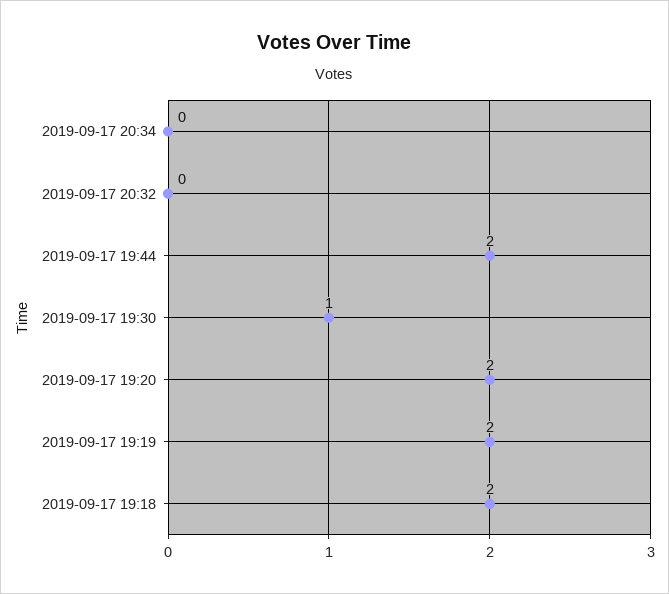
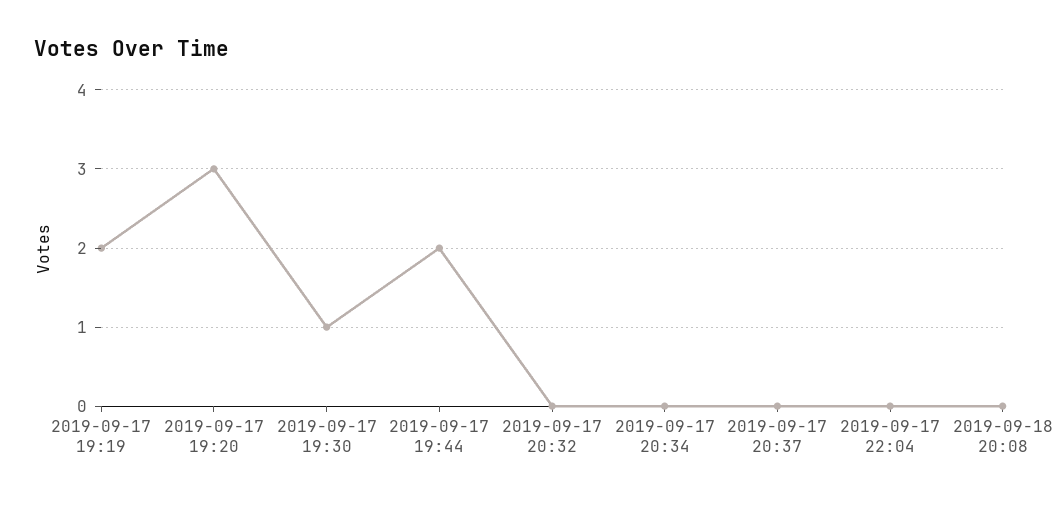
2019-09-17 19:20: 2 -> 3
2019-09-17 19:18: 2 -> none
2019-09-17 20:37: none -> 0
2019-09-17 22:04: none -> 0
2019-09-18 20:08: none -> 0

